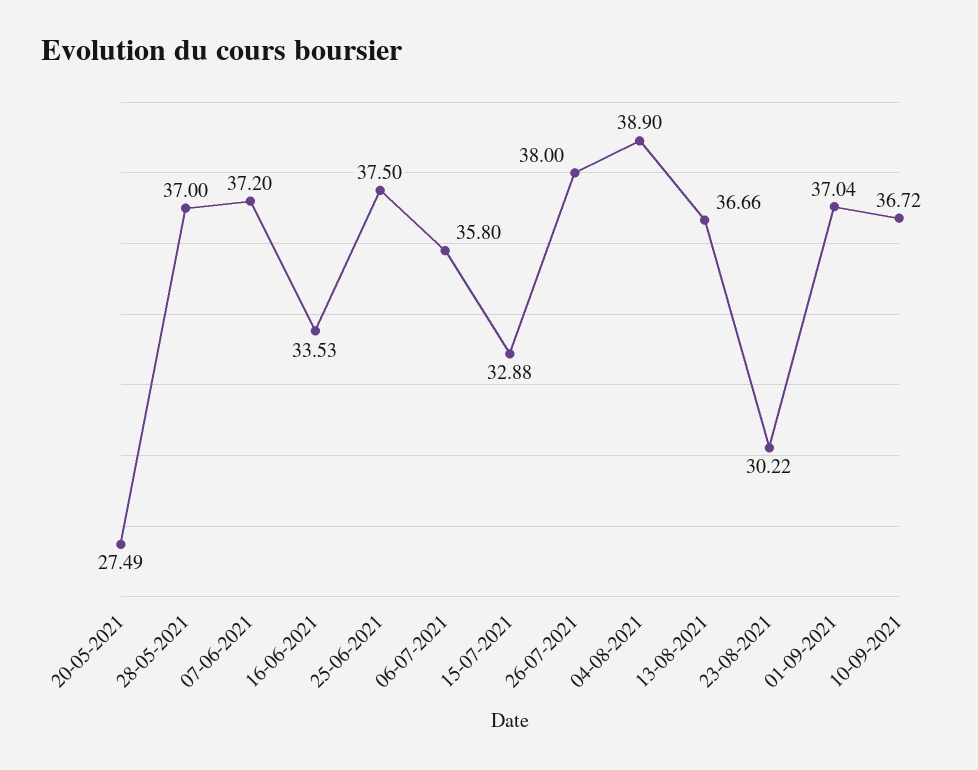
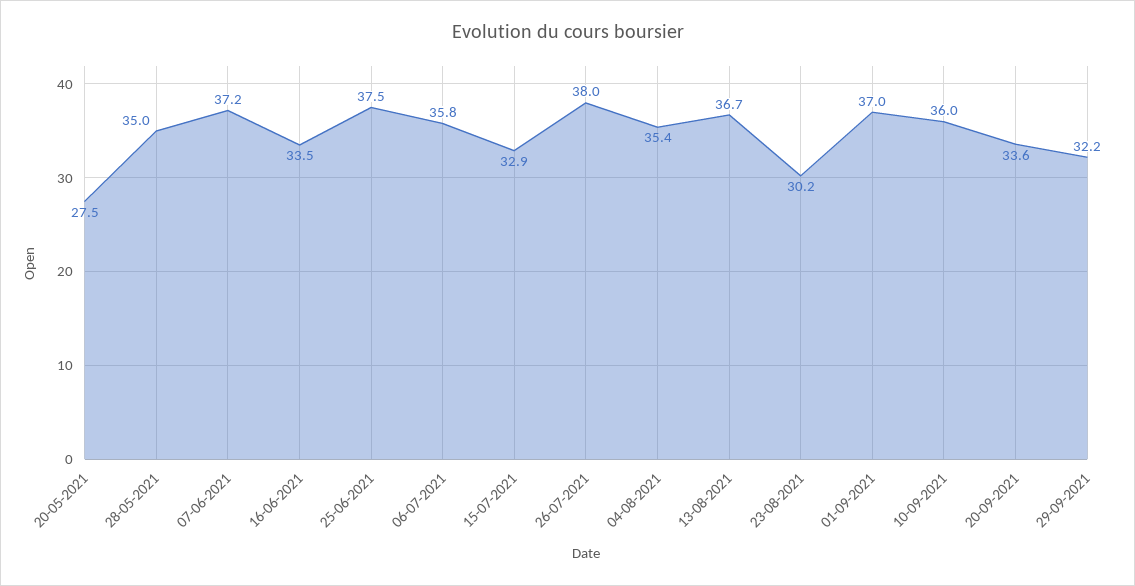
28-05-2021: 37 -> 35
04-08-2021: 38.9 -> 35.4
10-09-2021: 36.72 -> 36
20-09-2021: none -> 33.6
29-09-2021: none -> 32.2

